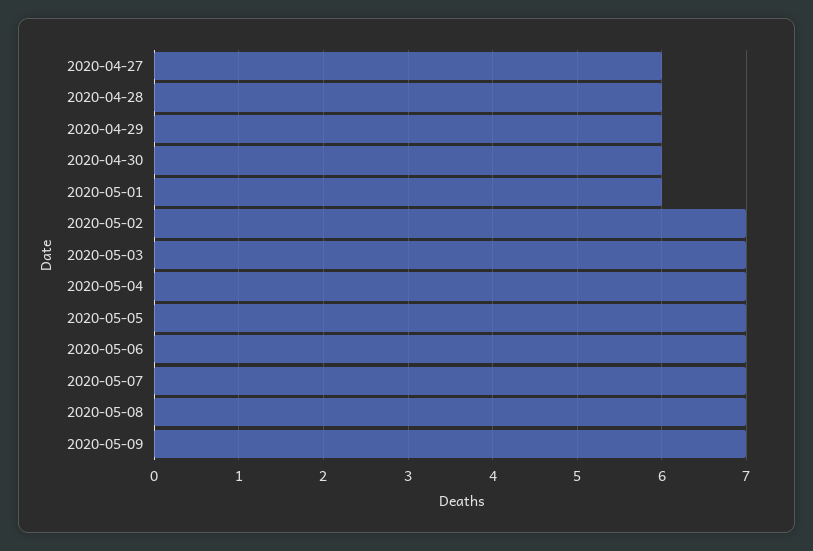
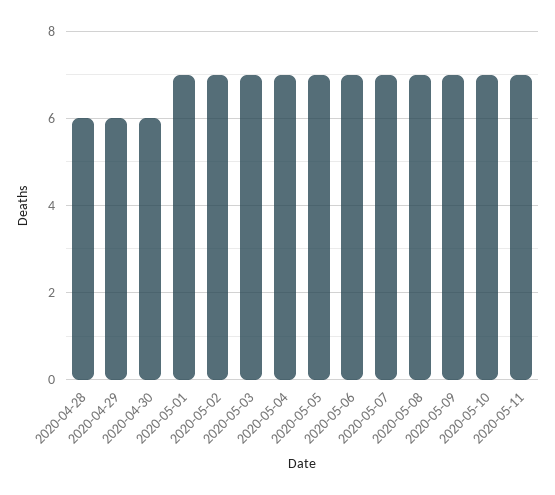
2020-04-27: 6 -> none
2020-05-01: 6 -> 7
2020-05-10: none -> 7
2020-05-11: none -> 7

